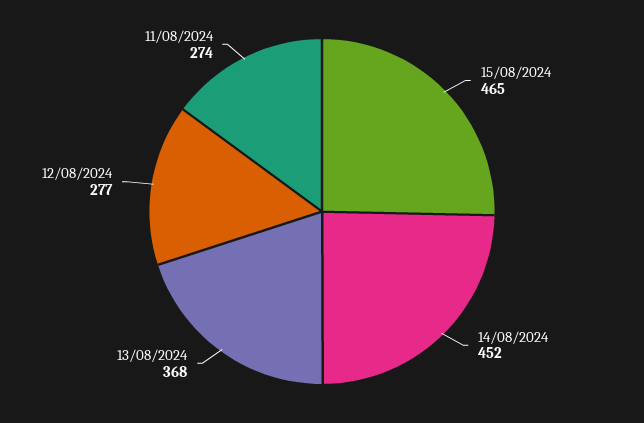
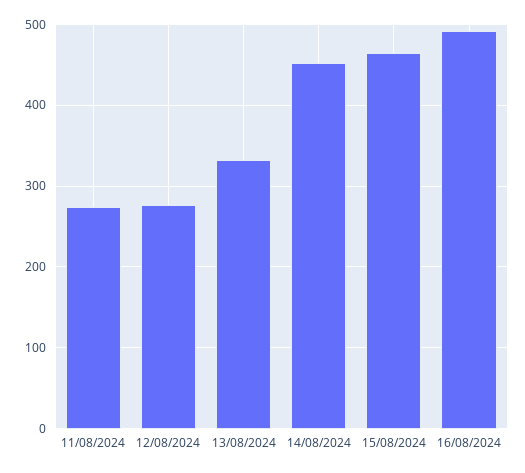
13/08/2024: 368 -> 330
16/08/2024: none -> 490

